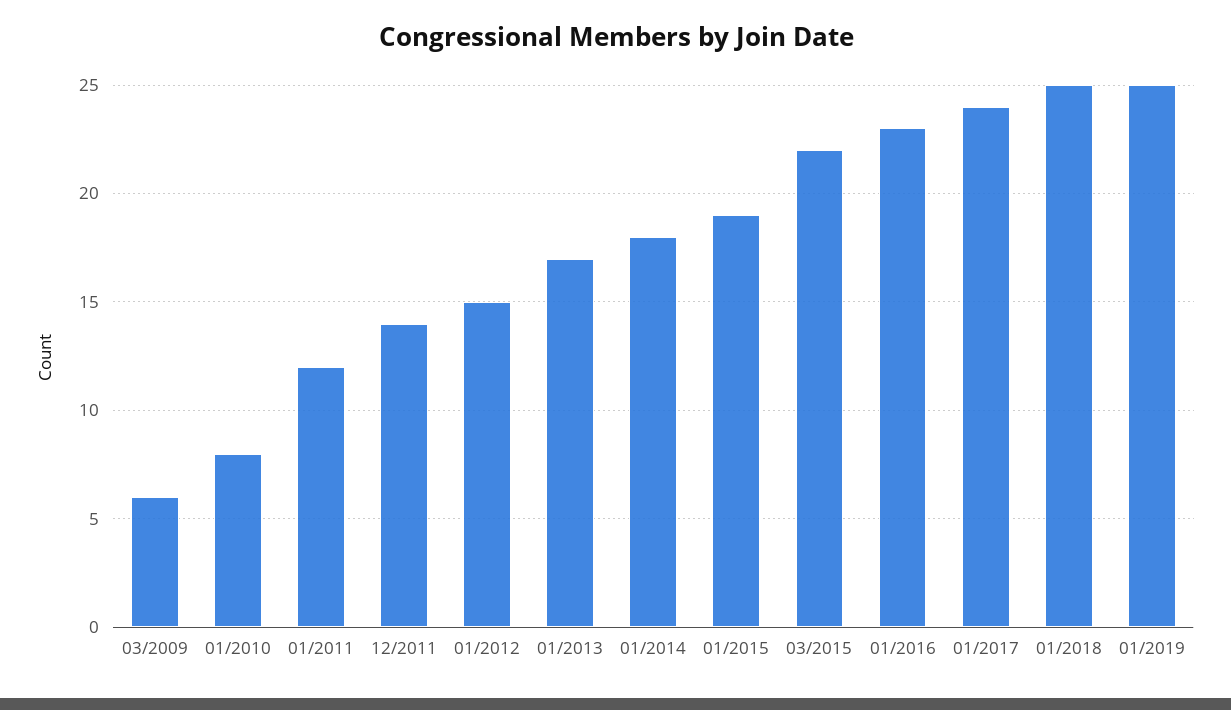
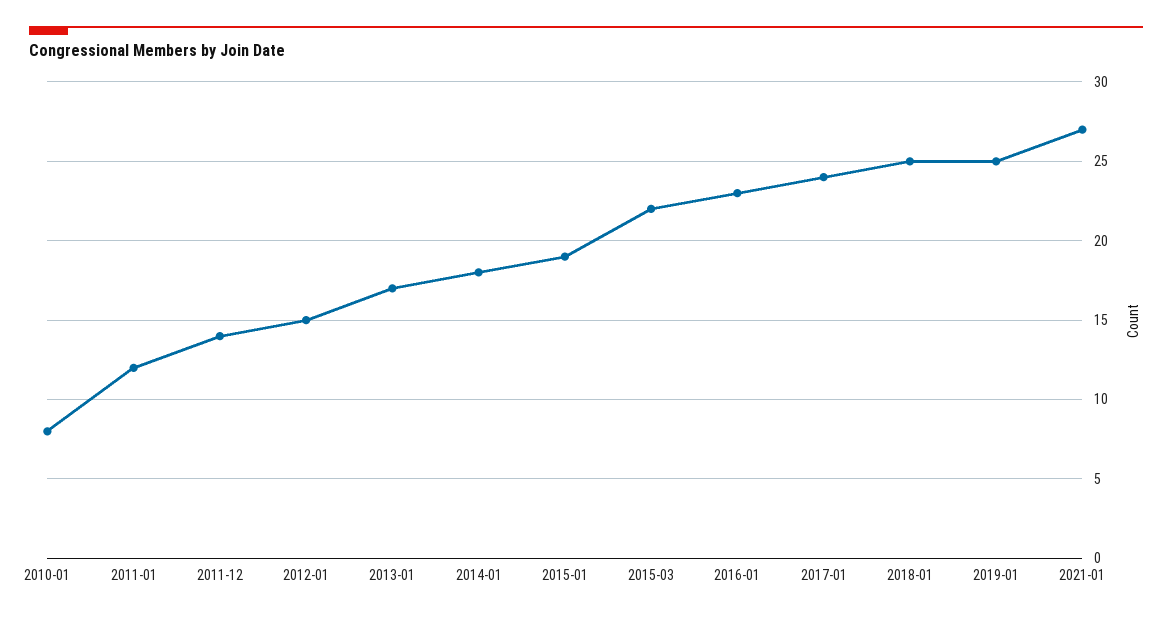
03/2009: 6 -> none
2021-01: none -> 27

